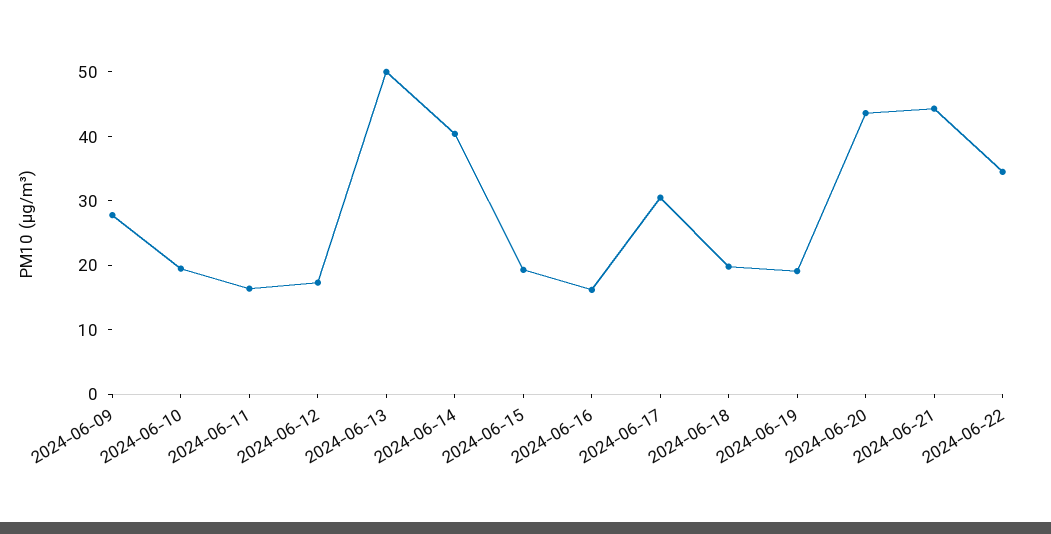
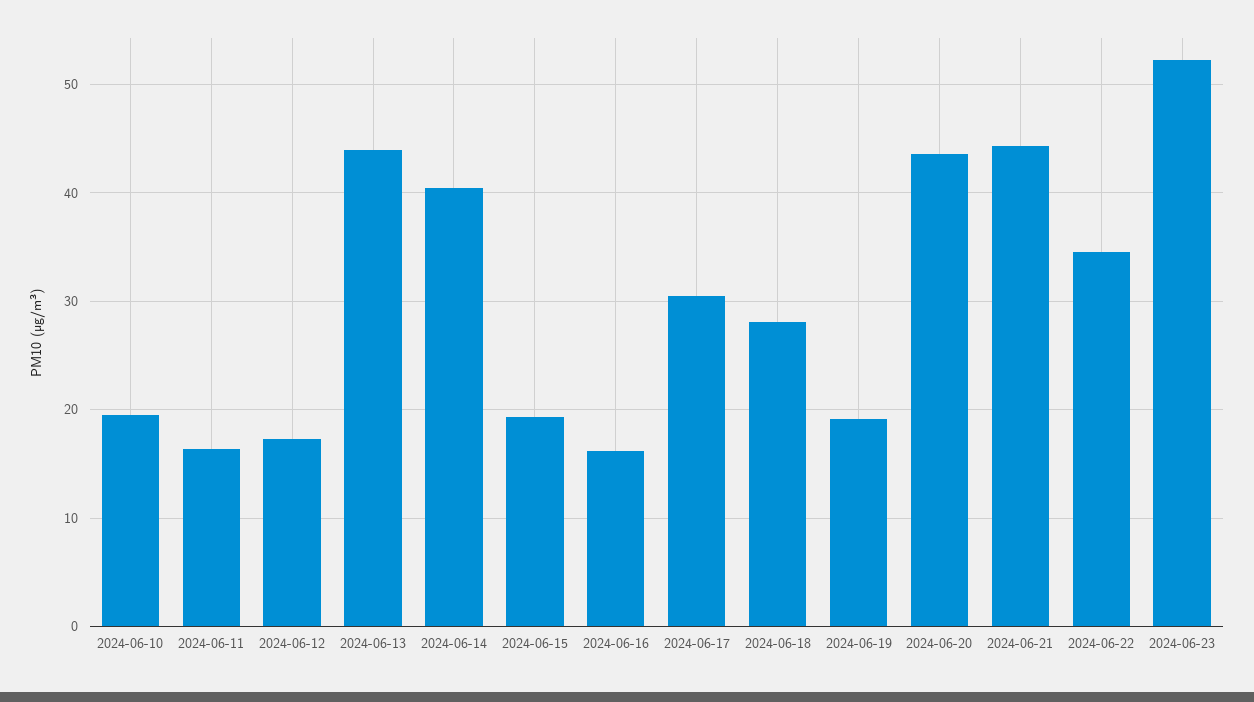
2024-06-09: 28 -> none
2024-06-13: 50 -> 44
2024-06-18: 20 -> 28
2024-06-23: none -> 52

